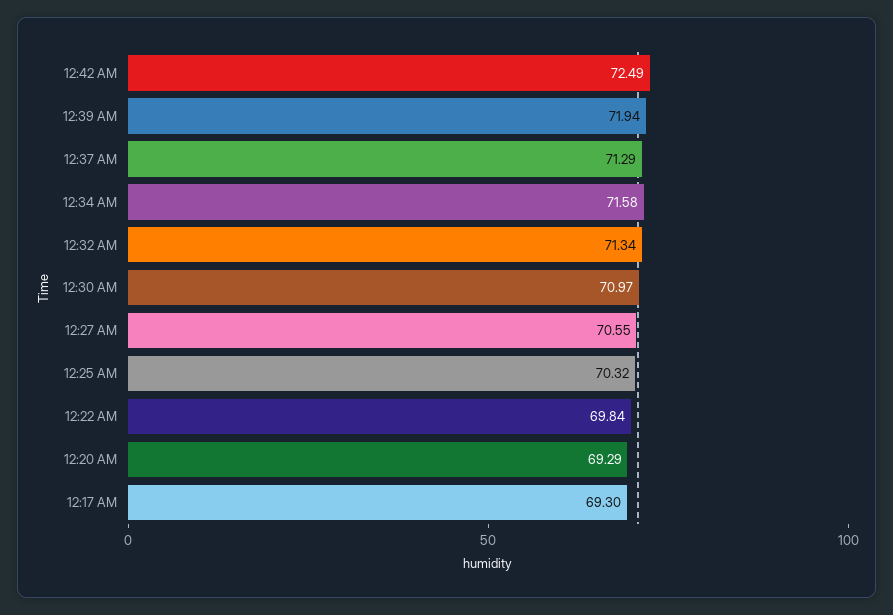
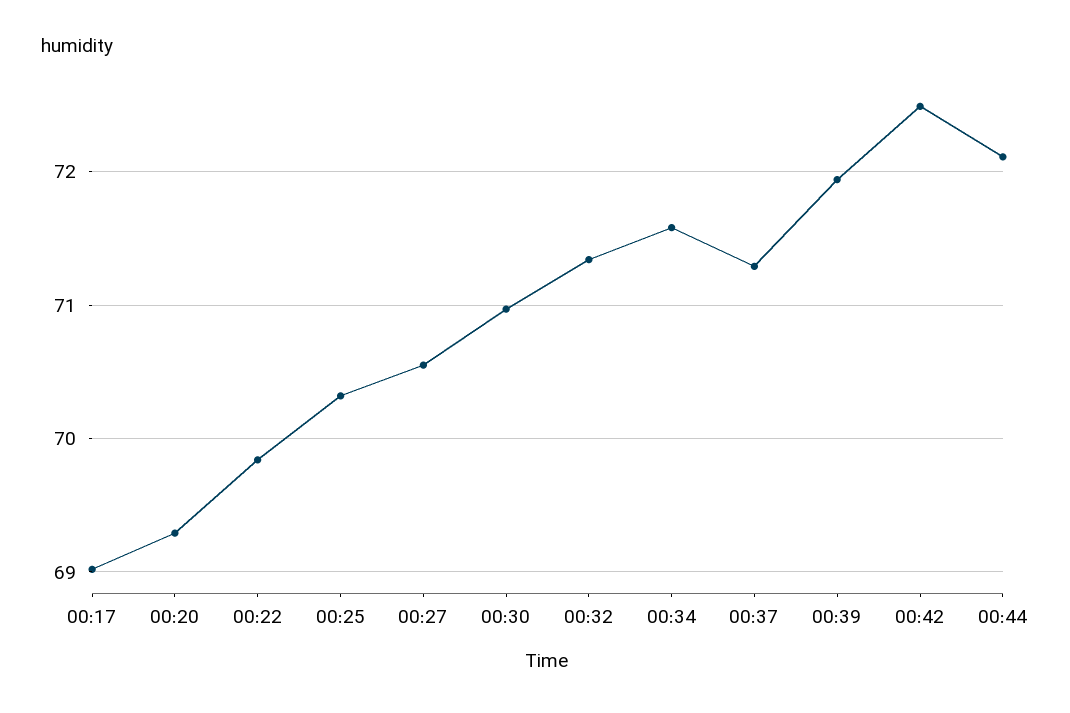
12:17 AM: 69.3 -> 69
00:44: none -> 72.1

